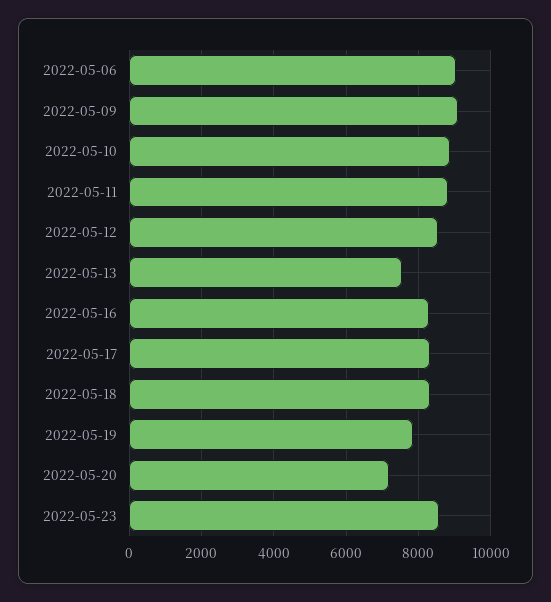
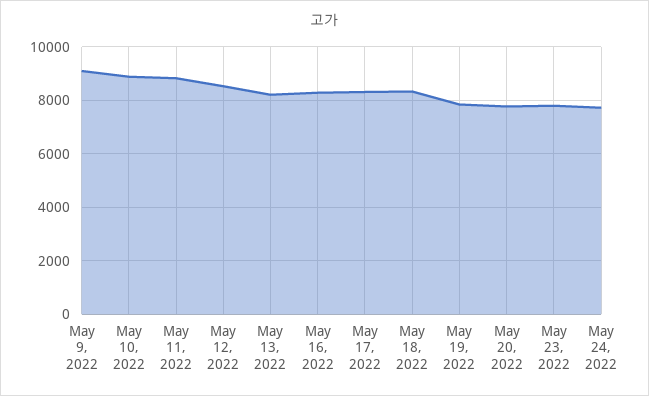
2022-05-06: 9000 -> none
2022-05-13: 7600 -> 8250
2022-05-20: 7200 -> 7750
2022-05-23: 8600 -> 7750
May 24, 2022: none -> 7750

